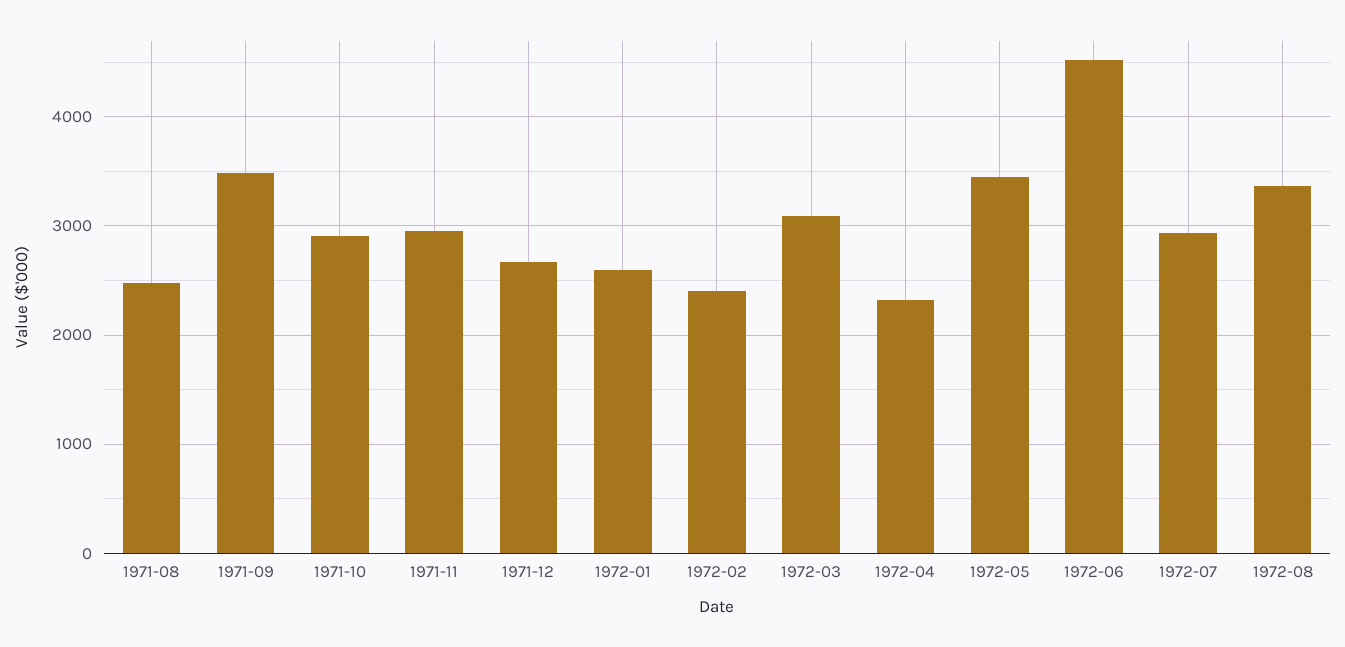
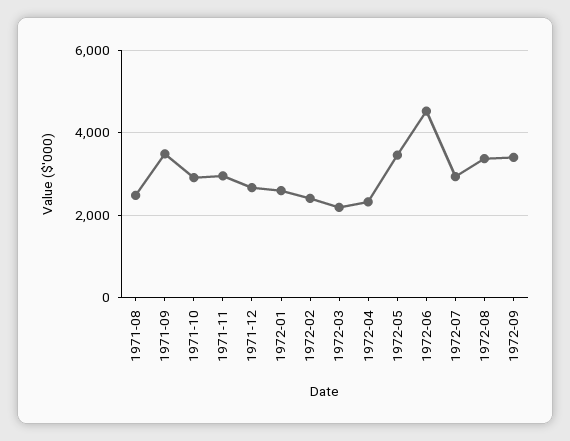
1972-03: 3100 -> 2200
1972-09: none -> 3400

